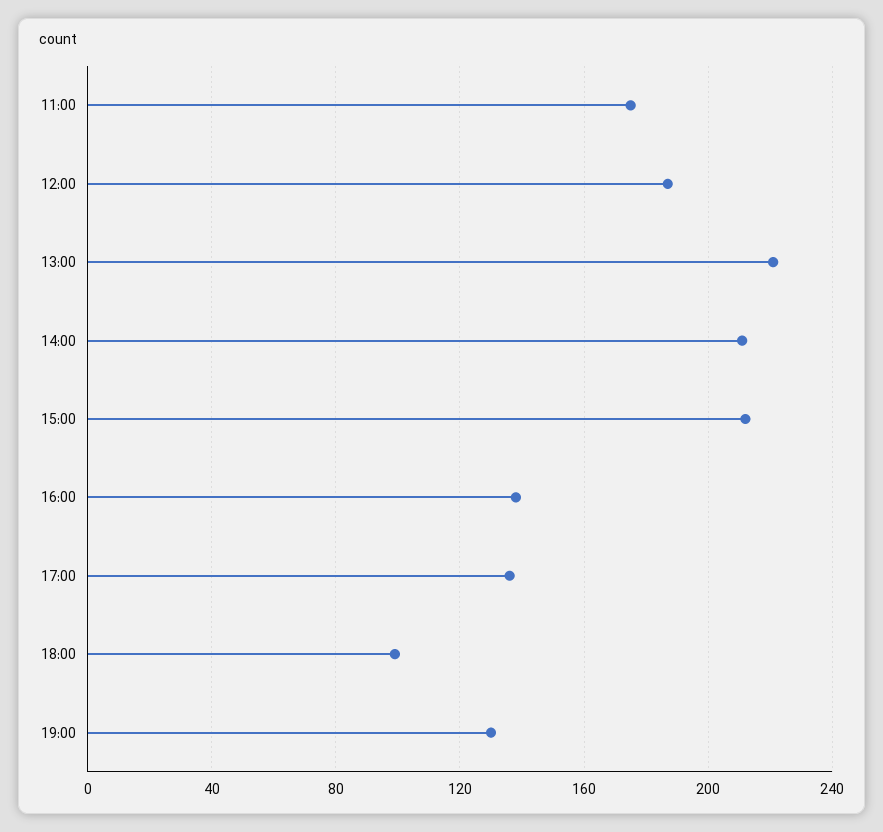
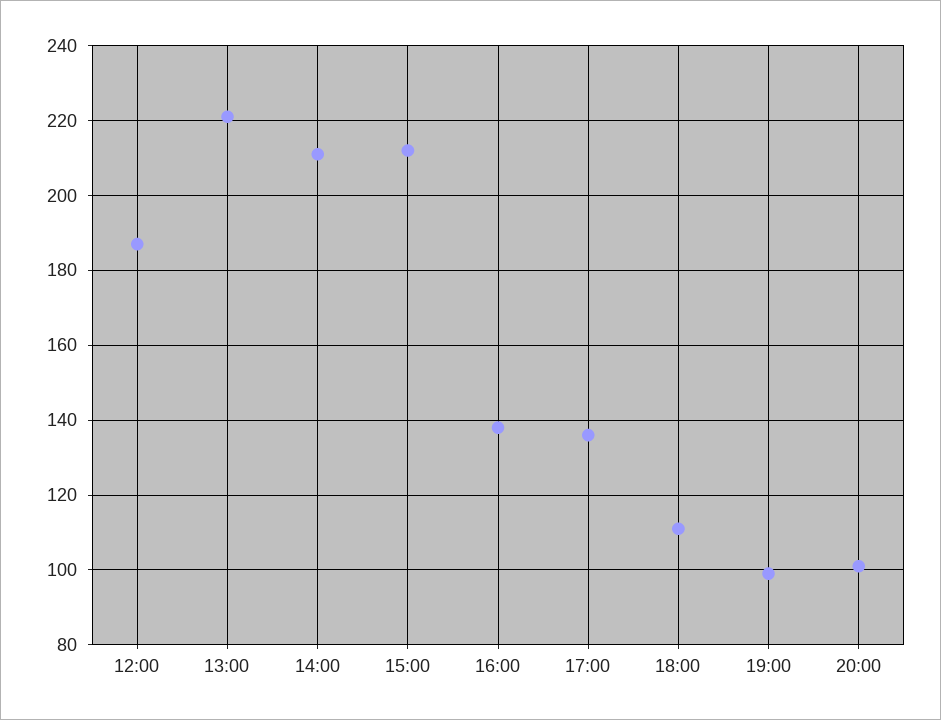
11:00: 175 -> none
18:00: 100 -> 110
19:00: 130 -> 100
20:00: none -> 100

